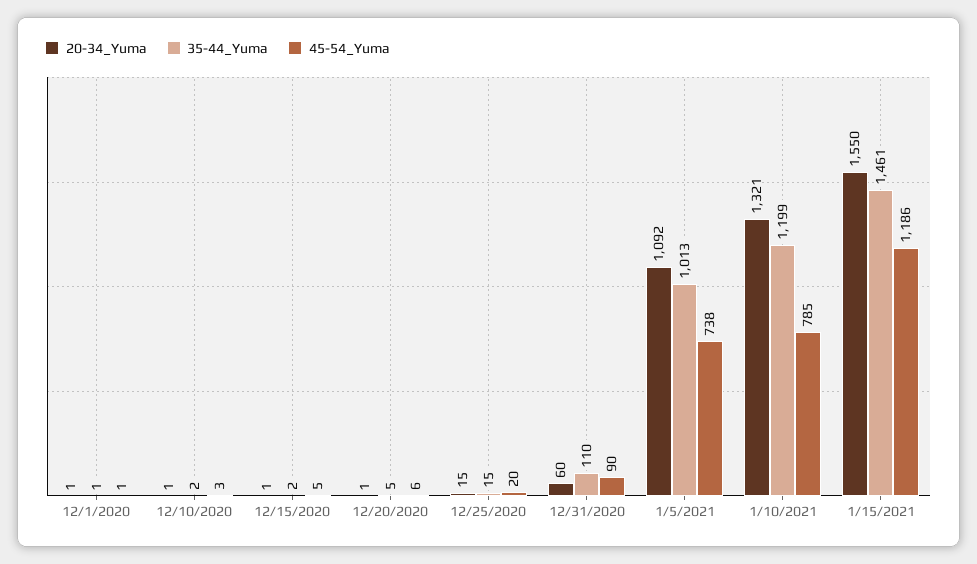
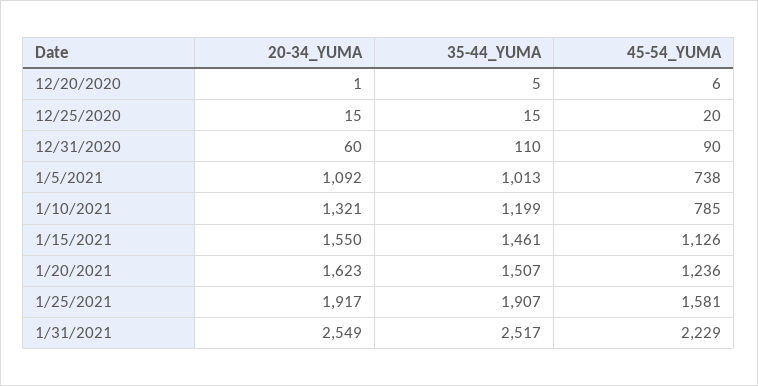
20-34_Yuma, 12/1/2020: 1 -> none
35-44_Yuma, 12/1/2020: 1 -> none
45-54_Yuma, 12/1/2020: 1 -> none
20-34_Yuma, 12/10/2020: 1 -> none
35-44_Yuma, 12/10/2020: 2 -> none
45-54_Yuma, 12/10/2020: 3 -> none
20-34_Yuma, 12/15/2020: 1 -> none
35-44_Yuma, 12/15/2020: 2 -> none
45-54_Yuma, 12/15/2020: 5 -> none
45-54_Yuma, 1/15/2021: 1186 -> 1126
20-34_Yuma, 1/20/2021: none -> 1623
35-44_Yuma, 1/20/2021: none -> 1507
45-54_Yuma, 1/20/2021: none -> 1236
20-34_Yuma, 1/25/2021: none -> 1917
35-44_Yuma, 1/25/2021: none -> 1907
45-54_Yuma, 1/25/2021: none -> 1581
20-34_Yuma, 1/31/2021: none -> 2549
35-44_Yuma, 1/31/2021: none -> 2517
45-54_Yuma, 1/31/2021: none -> 2229

